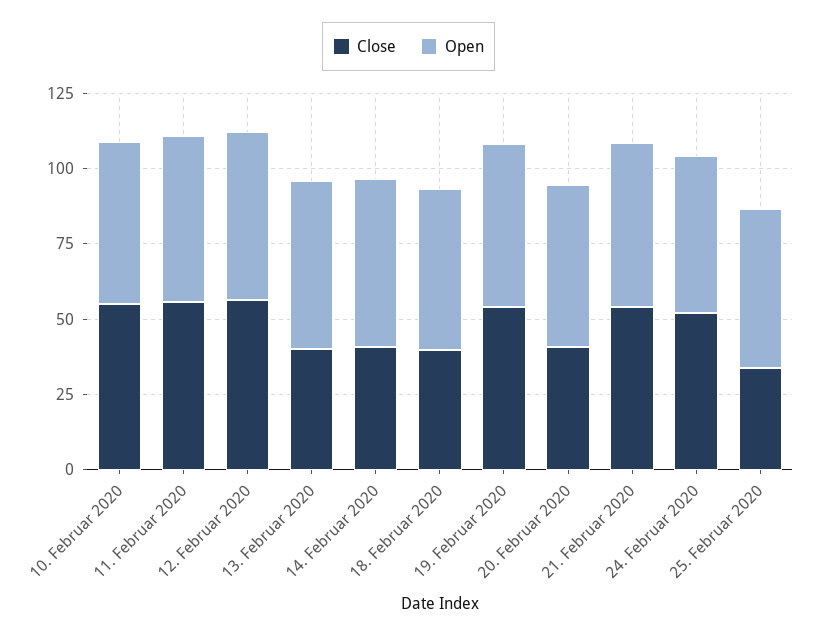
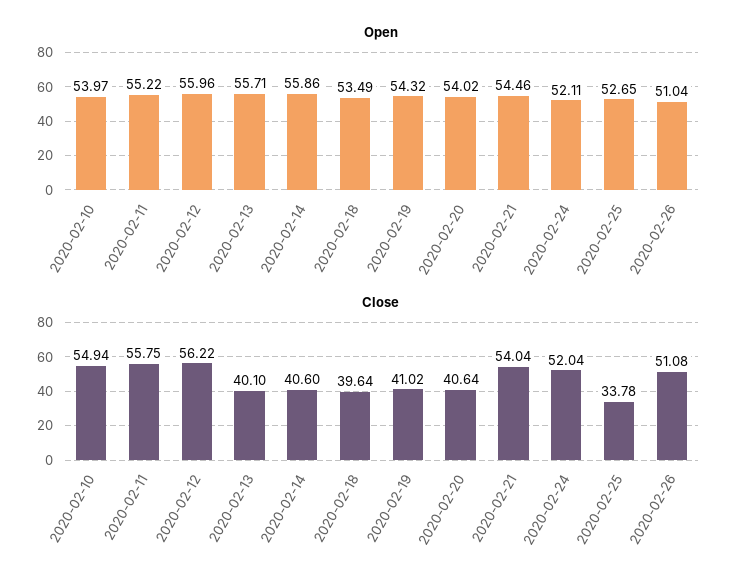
Close, 19. Februar 2020: 55 -> 41.02
Open, 2020-02-26: none -> 51.04
Close, 2020-02-26: none -> 51.08

